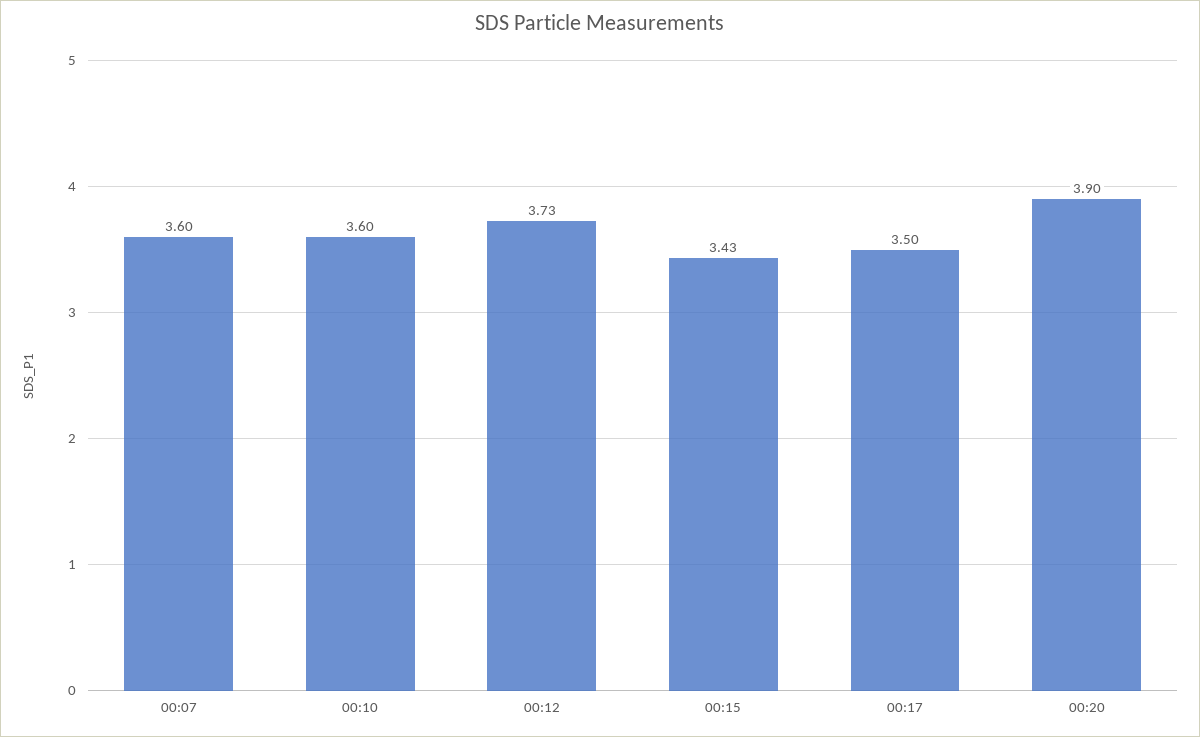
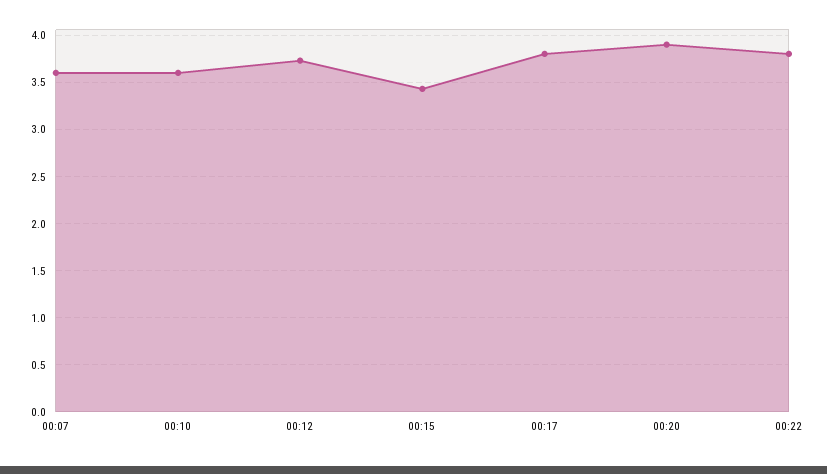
00:17: 3.5 -> 3.8
00:22: none -> 3.8

